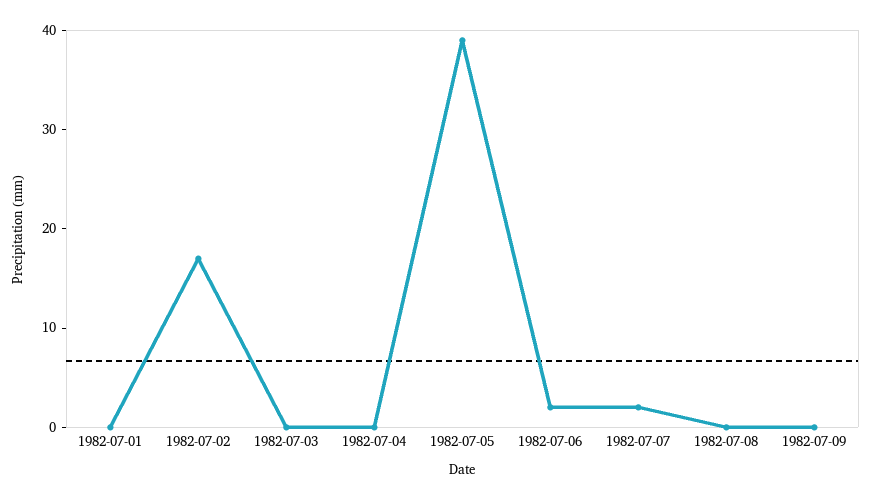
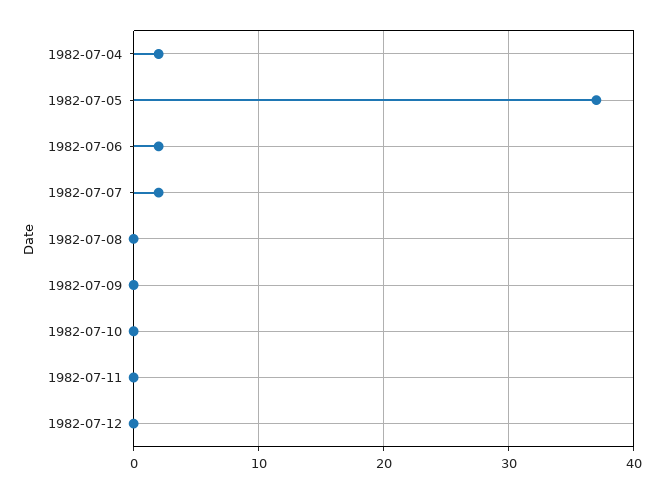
1982-07-01: 0 -> none
1982-07-02: 17 -> none
1982-07-03: 0 -> none
1982-07-04: 0 -> 2
1982-07-05: 39 -> 37
1982-07-10: none -> 0
1982-07-11: none -> 0
1982-07-12: none -> 0

